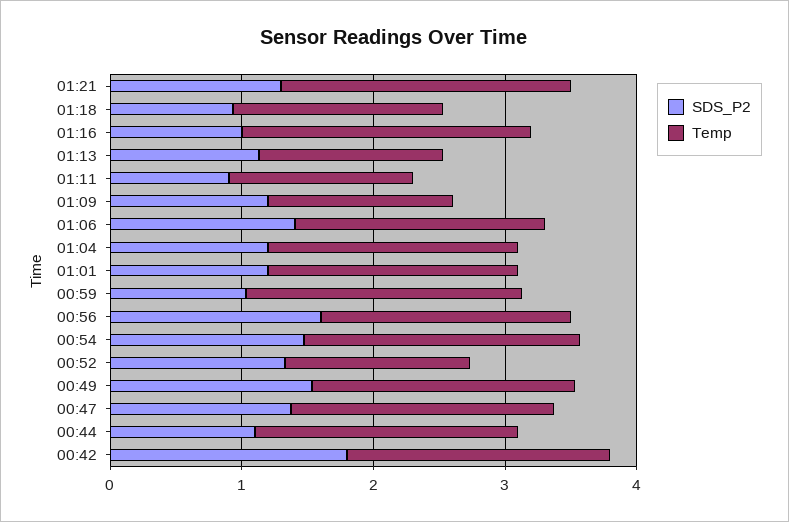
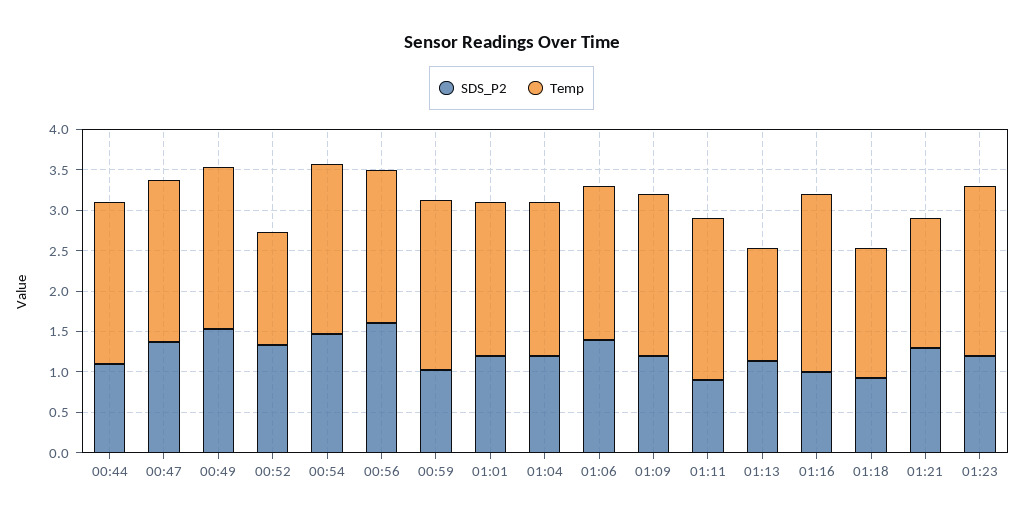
Temp, 01:21: 2.2 -> 1.6
Temp, 01:11: 1.4 -> 2
Temp, 01:09: 1.4 -> 2
SDS_P2, 00:42: 1.8 -> none
Temp, 00:42: 2 -> none
SDS_P2, 01:23: none -> 1.2
Temp, 01:23: none -> 2.1

